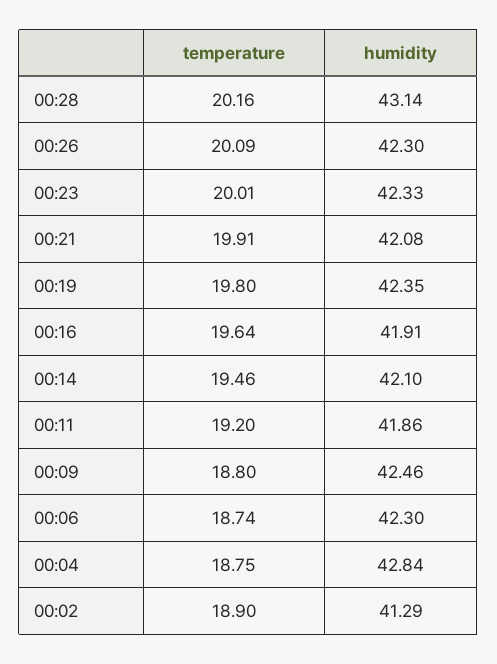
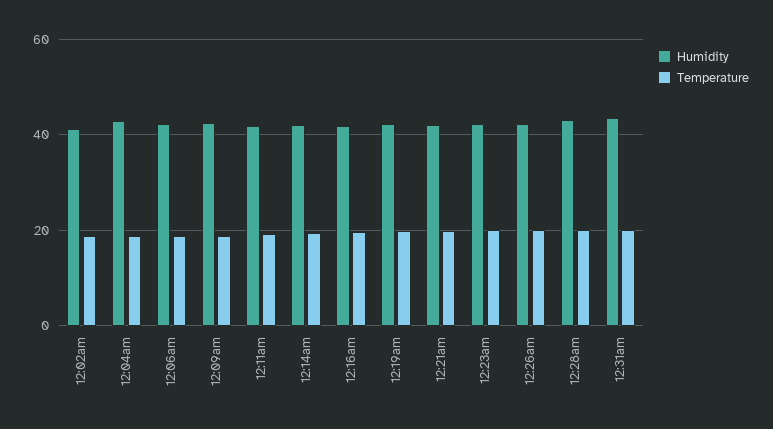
humidity, 12:31am: none -> 44
temperature, 12:31am: none -> 20

